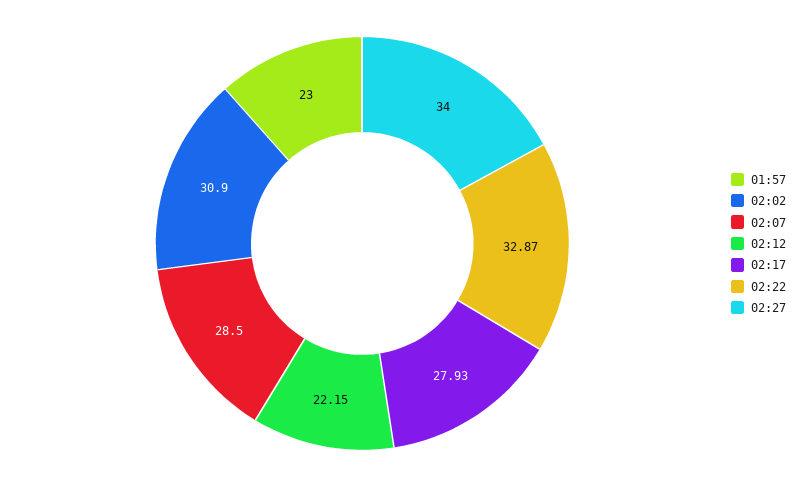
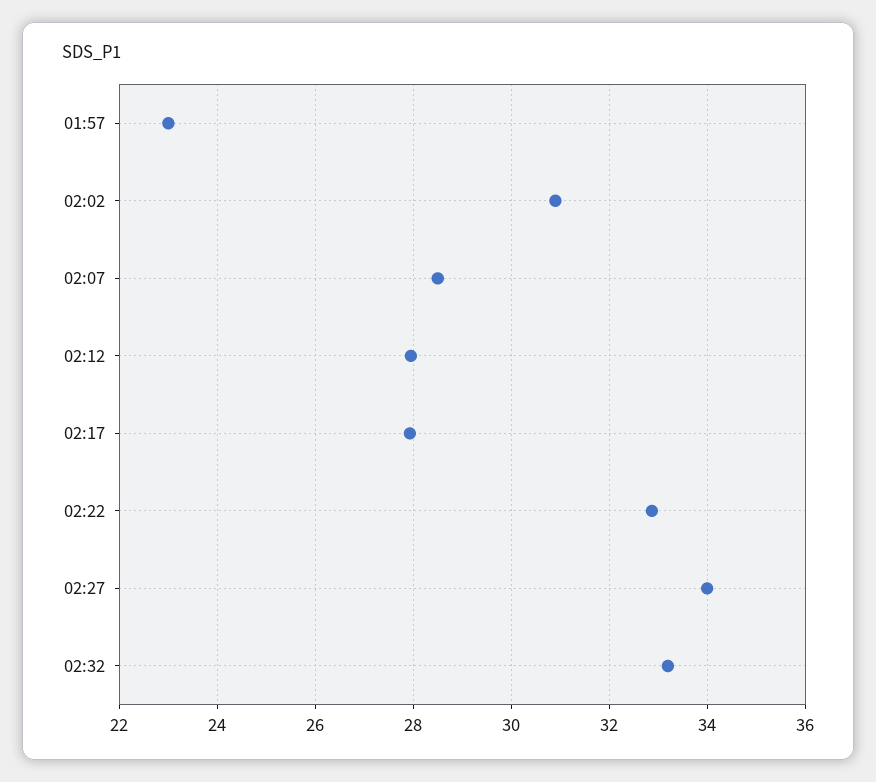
02:12: 22.15 -> 28
02:32: none -> 33.2

